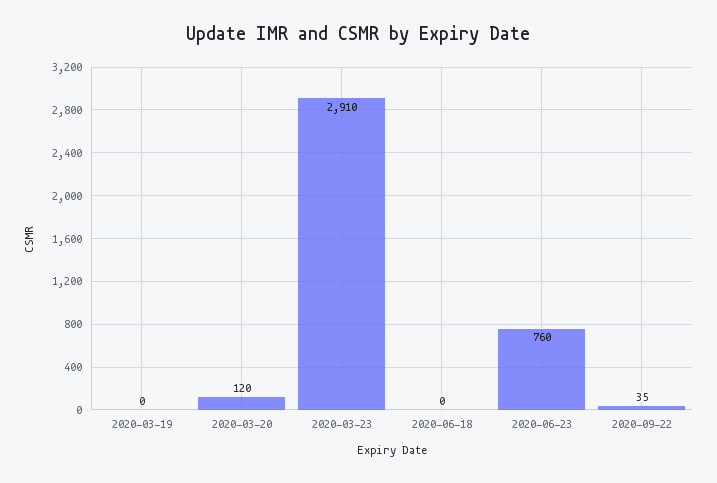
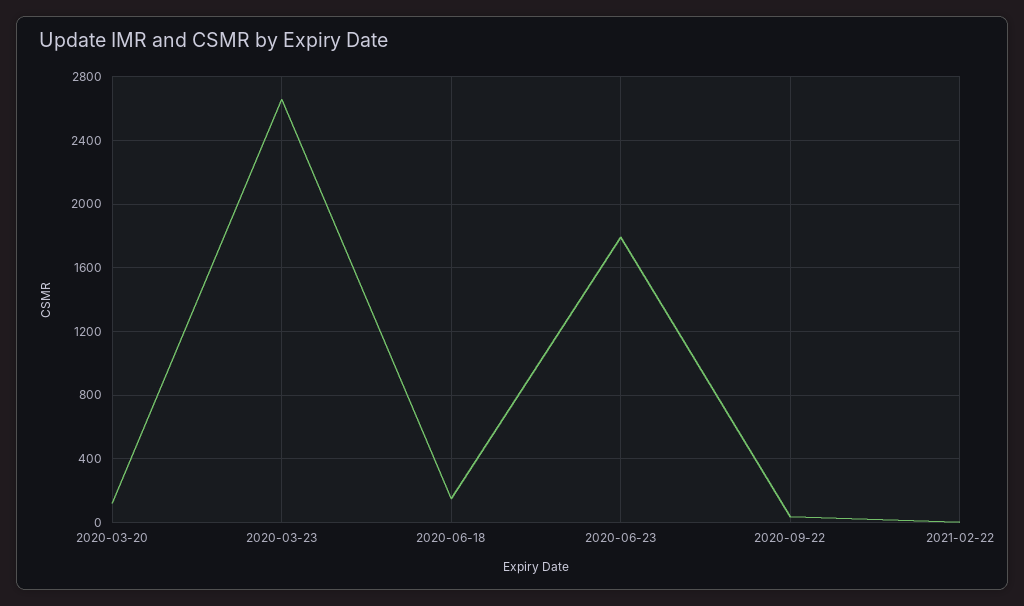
2020-03-19: 0 -> none
2020-03-23: 2910 -> 2650
2020-06-18: 0 -> 150
2020-06-23: 760 -> 1800
2021-02-22: none -> 0

